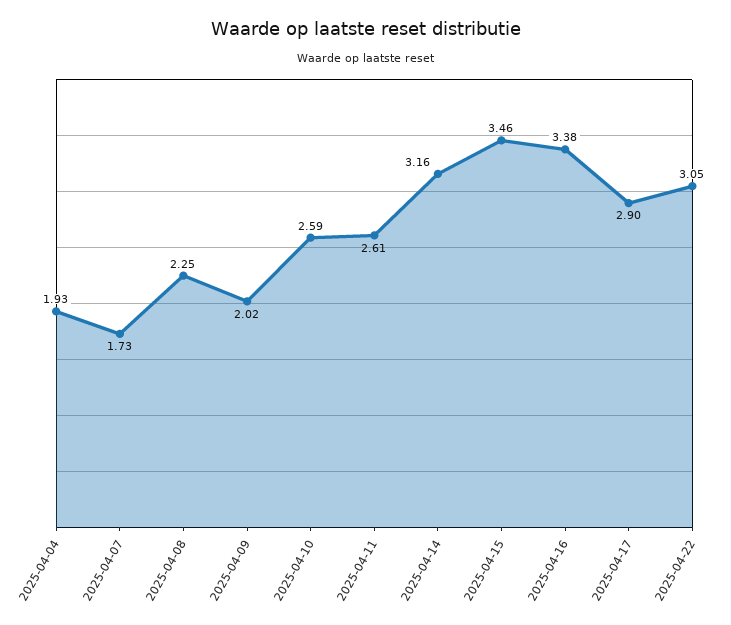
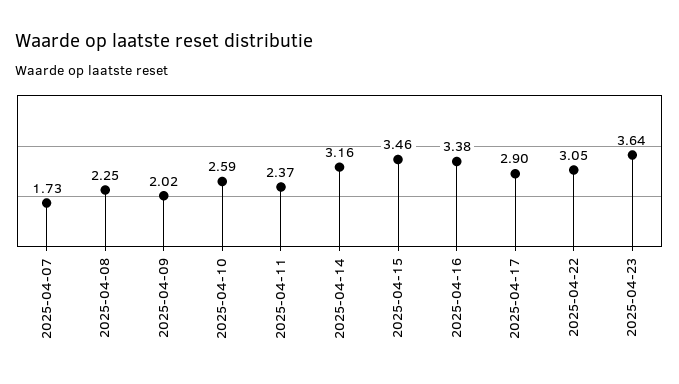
2025-04-04: 1.93 -> none
2025-04-11: 2.61 -> 2.37
2025-04-23: none -> 3.64

